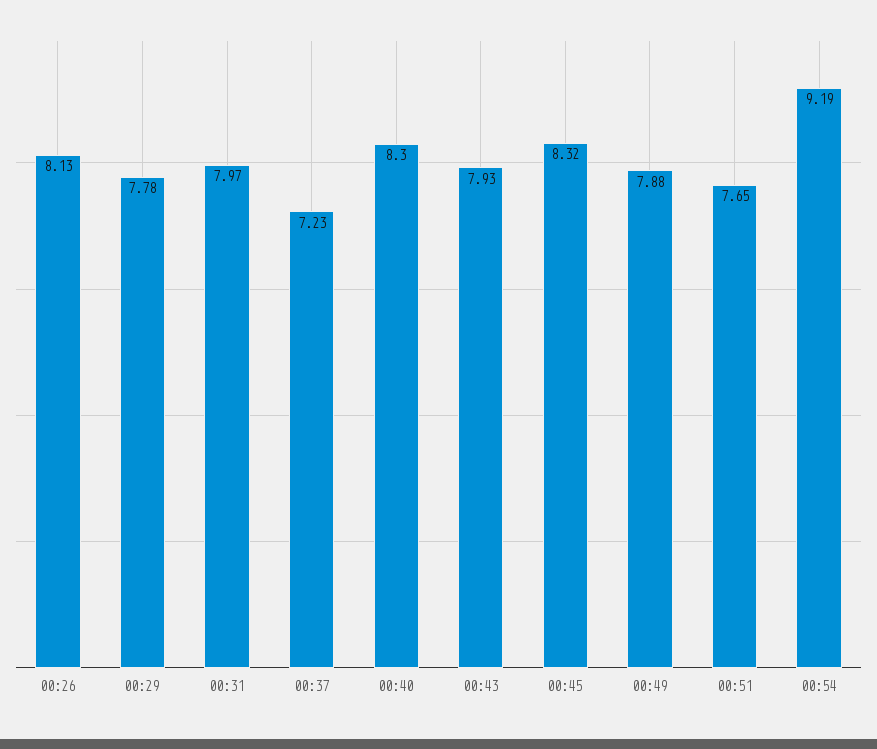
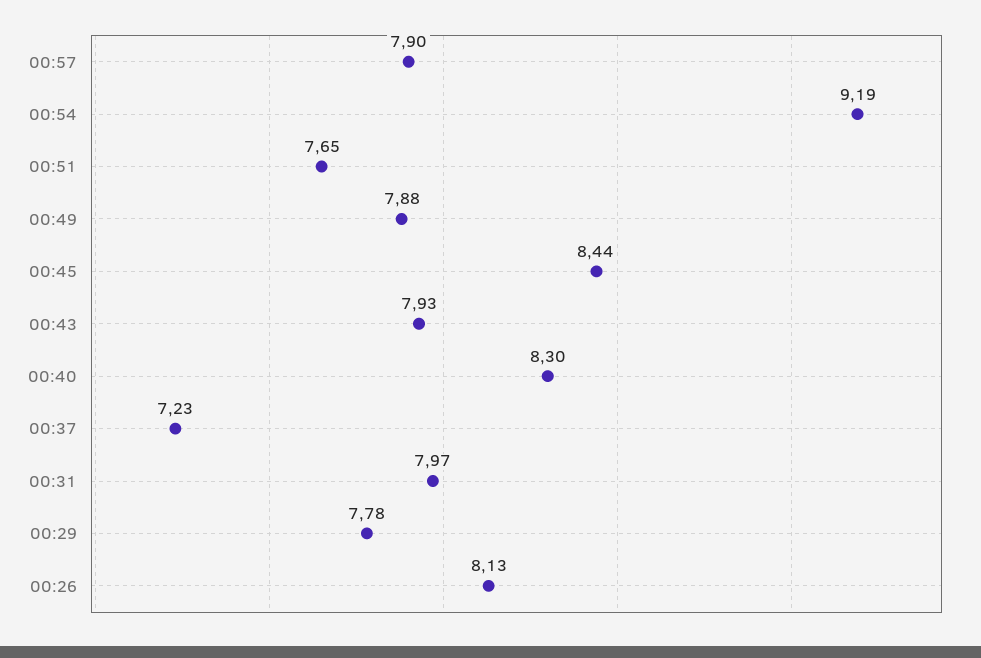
00:45: 8.32 -> 8.44
00:57: none -> 7.9

